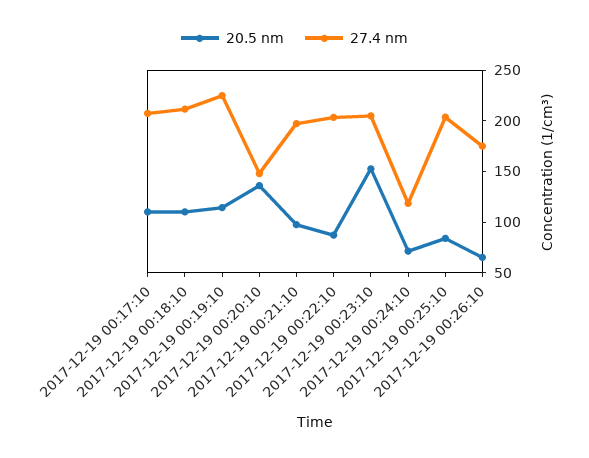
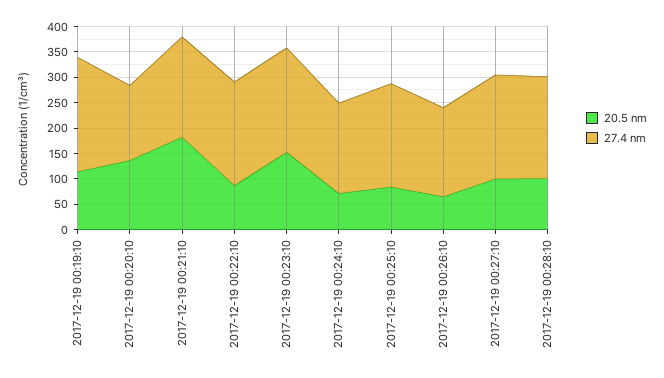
20.5 nm, 2017-12-19 00:17:10: 110 -> none
27.4 nm, 2017-12-19 00:17:10: 210 -> none
20.5 nm, 2017-12-19 00:18:10: 110 -> none
27.4 nm, 2017-12-19 00:18:10: 210 -> none
20.5 nm, 2017-12-19 00:21:10: 100 -> 175
27.4 nm, 2017-12-19 00:24:10: 120 -> 175
20.5 nm, 2017-12-19 00:27:10: none -> 100
27.4 nm, 2017-12-19 00:27:10: none -> 200
20.5 nm, 2017-12-19 00:28:10: none -> 100
27.4 nm, 2017-12-19 00:28:10: none -> 200

